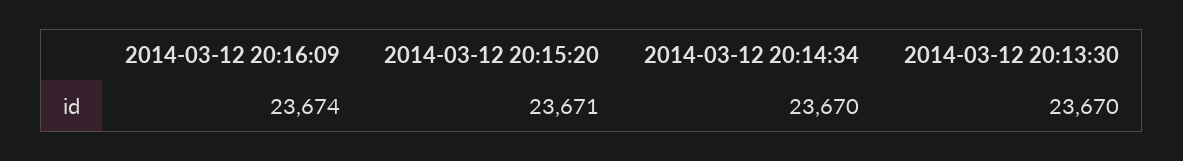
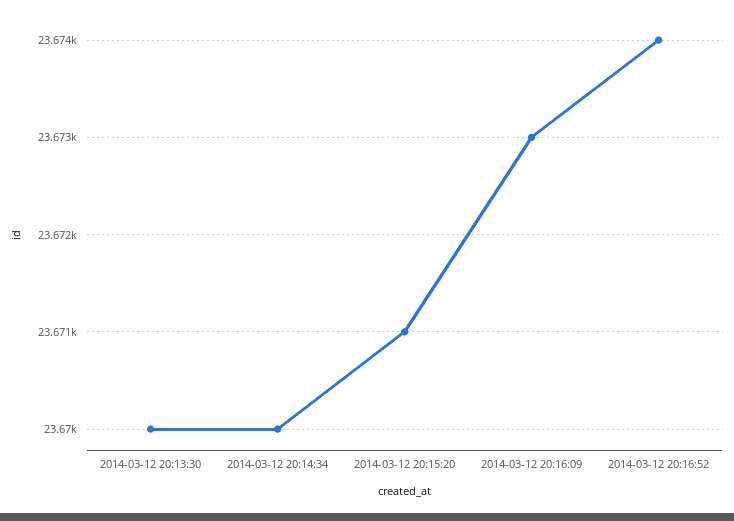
2014-03-12 20:16:09: 23674 -> 23673
2014-03-12 20:16:52: none -> 23674

